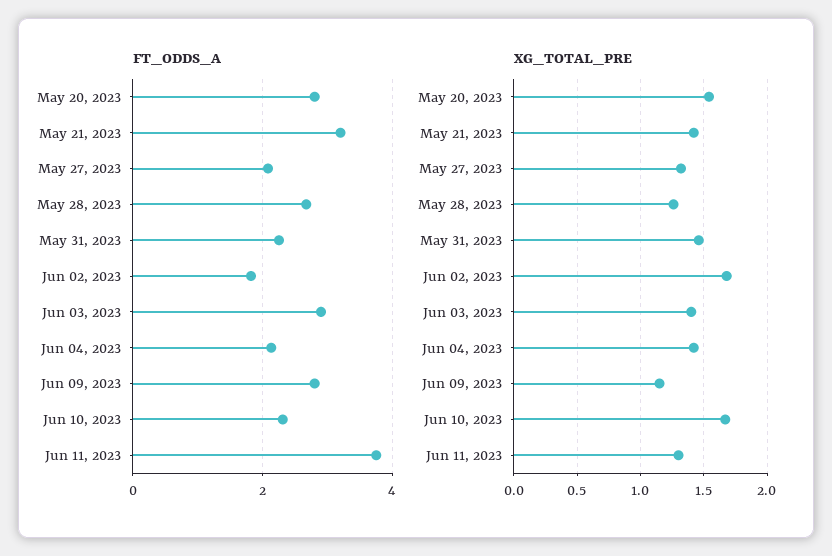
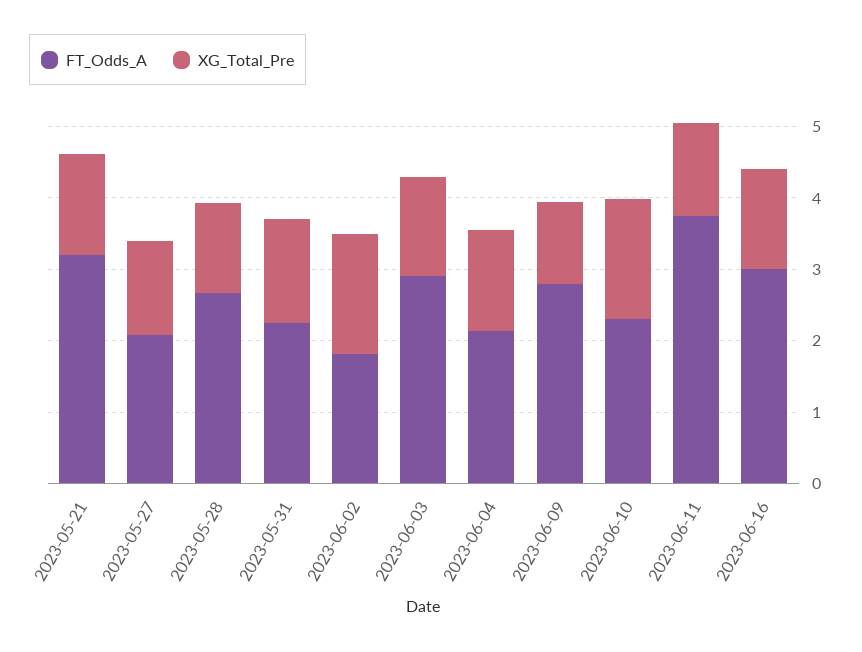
FT_ODDS_A, May 20, 2023: 2.8 -> none
XG_TOTAL_PRE, May 20, 2023: 1.55 -> none
FT_ODDS_A, 2023-06-16: none -> 3
XG_TOTAL_PRE, 2023-06-16: none -> 1.4

